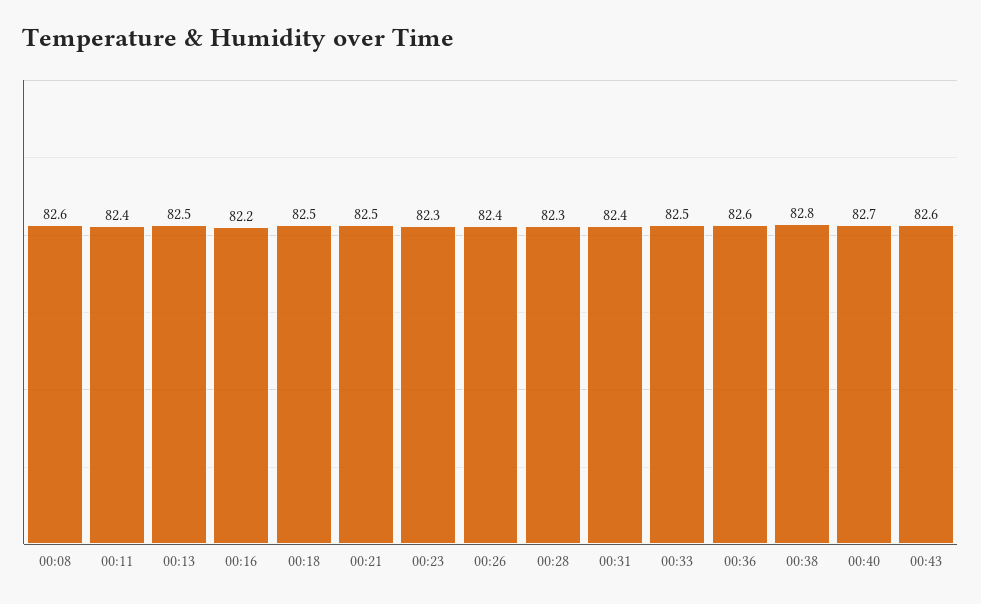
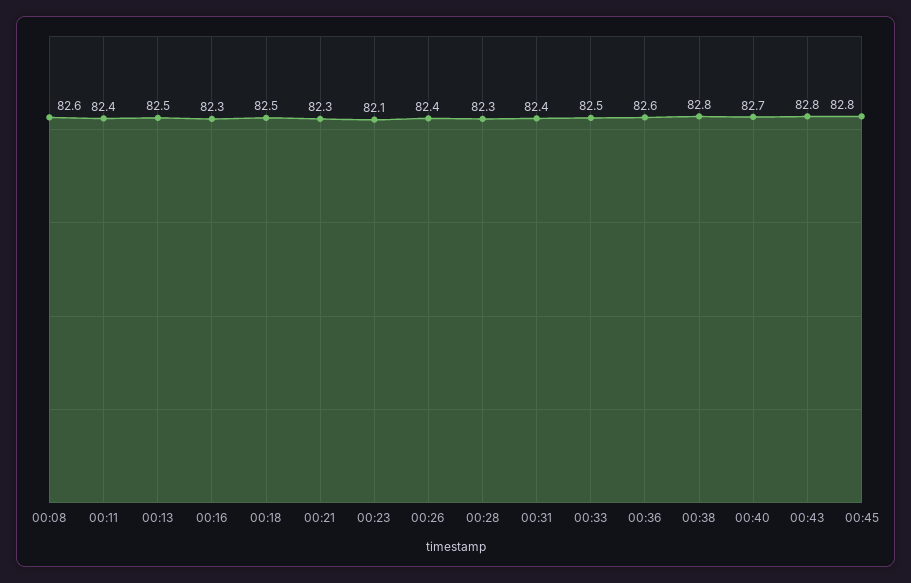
00:16: 82.2 -> 82.3
00:21: 82.5 -> 82.3
00:23: 82.3 -> 82.1
00:43: 82.6 -> 82.8
00:45: none -> 82.8

